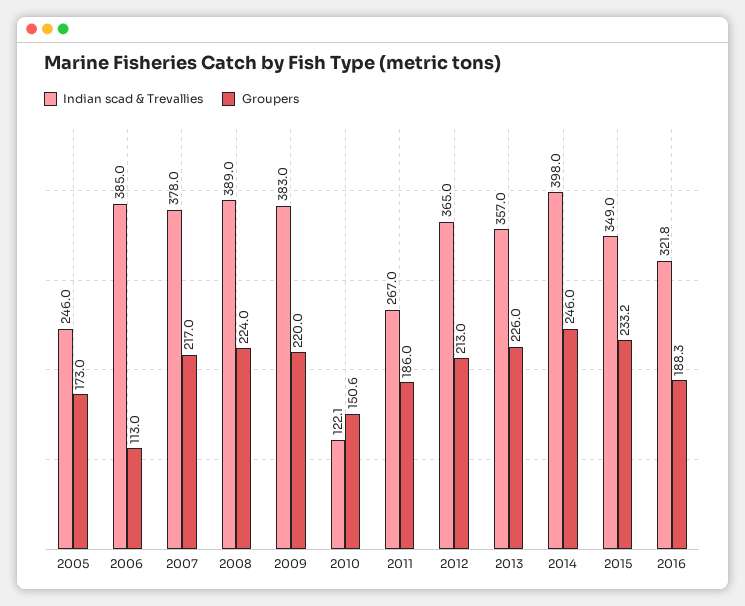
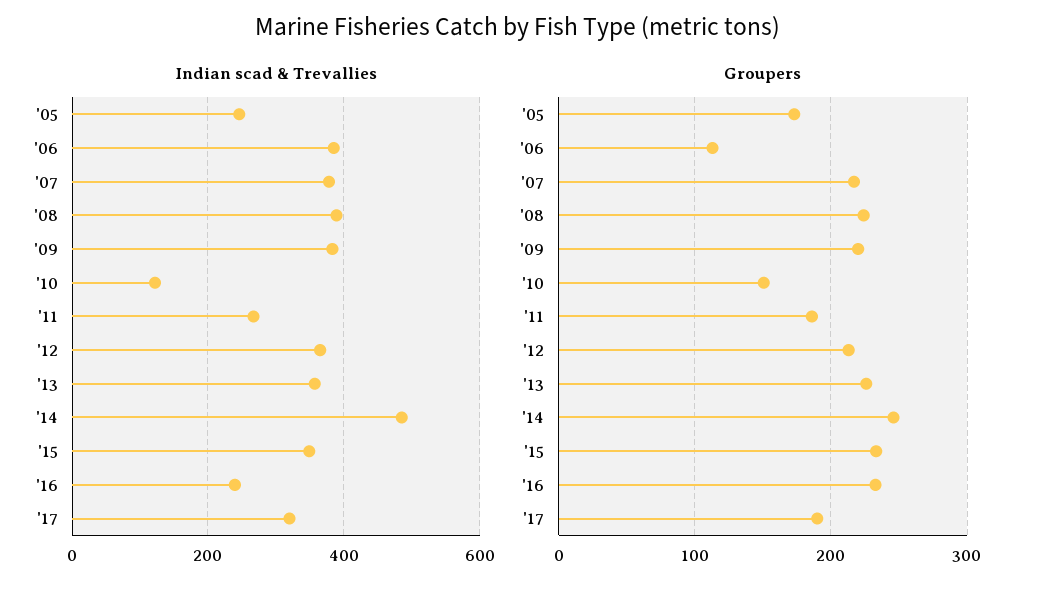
Indian scad & Trevallies, 2014: 398 -> 480
Indian scad & Trevallies, 2016: 321.8 -> 240
Groupers, 2016: 188.3 -> 230
Indian scad & Trevallies, '17: none -> 320
Groupers, '17: none -> 190

